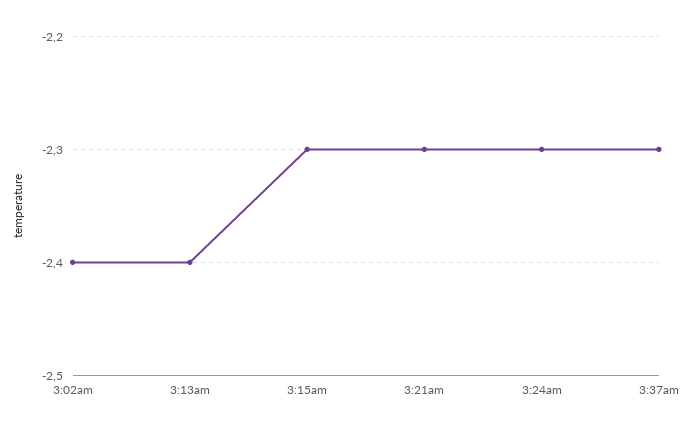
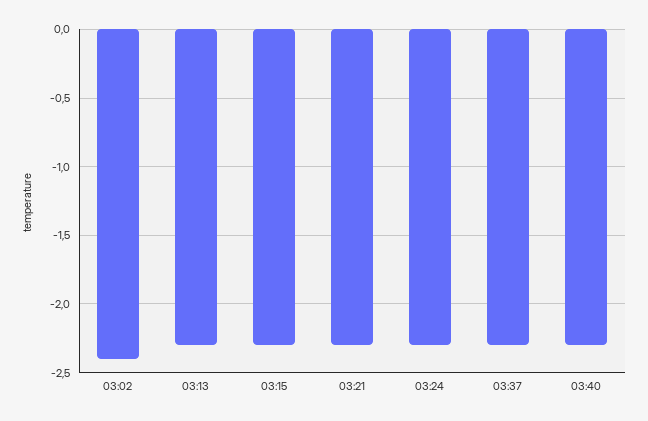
3:13am: -2.4 -> -2.3
03:40: none -> -2.3

